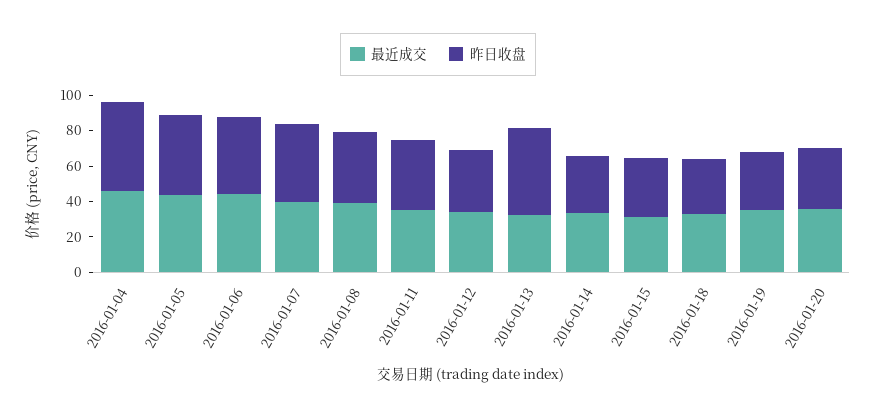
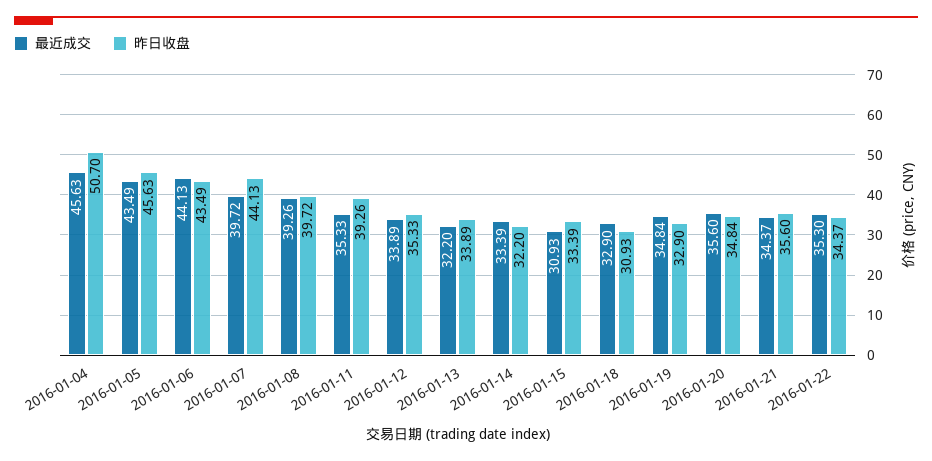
昨日收盘, 2016-01-13: 50 -> 33.89
最近成交, 2016-01-21: none -> 34.37
昨日收盘, 2016-01-21: none -> 35.6
最近成交, 2016-01-22: none -> 35.3
昨日收盘, 2016-01-22: none -> 34.37

